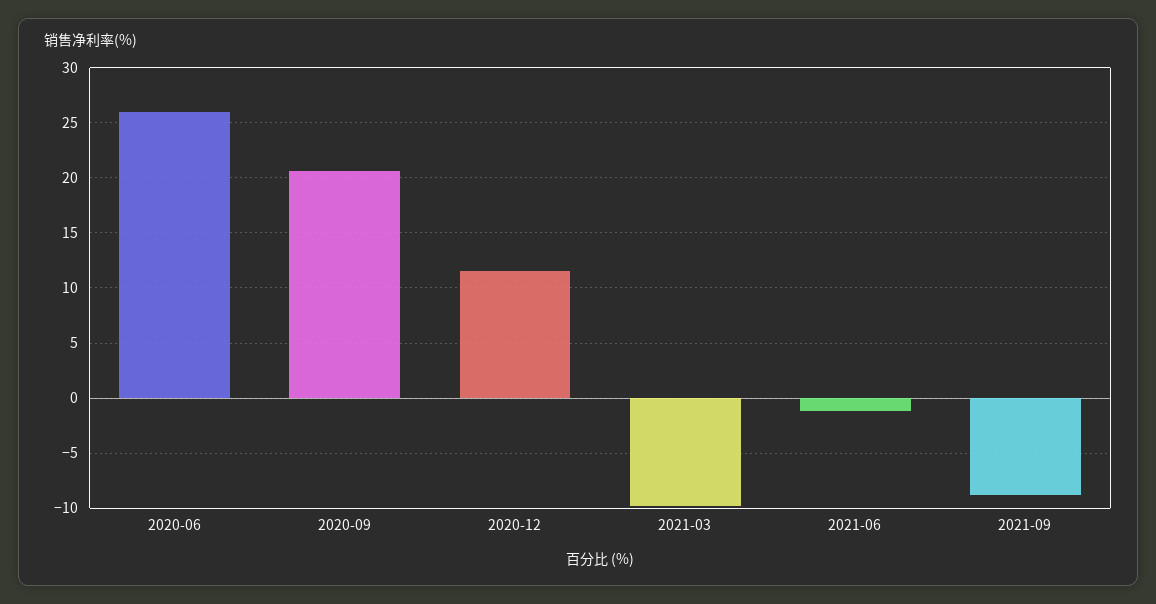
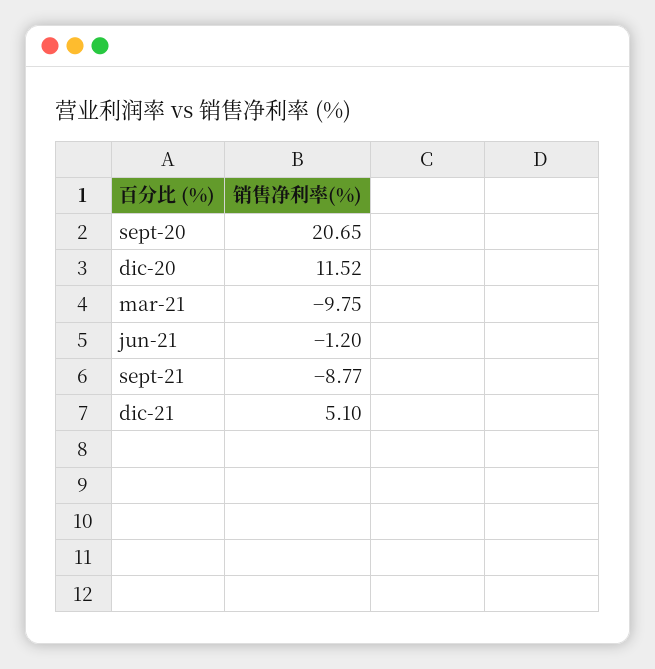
2020-06: 26 -> none
dic-21: none -> 5.1

